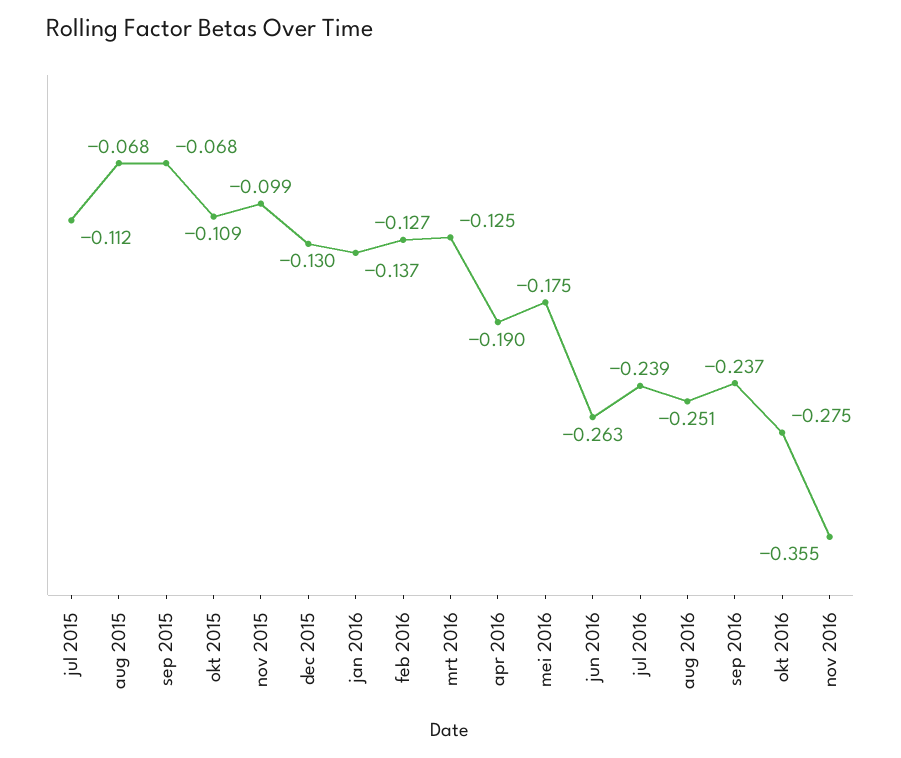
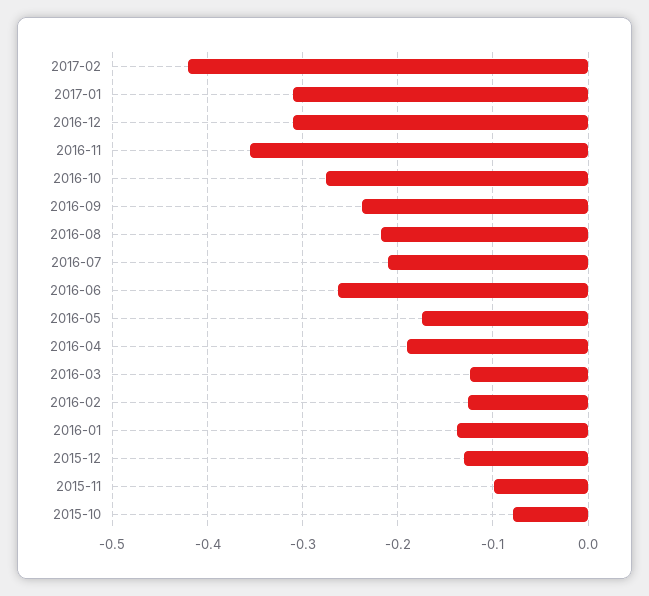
jul 2015: -0.112 -> none
aug 2015: -0.068 -> none
sep 2015: -0.068 -> none
okt 2015: -0.109 -> -0.08
jul 2016: -0.239 -> -0.21
aug 2016: -0.251 -> -0.22
2017-02: none -> -0.42
2017-01: none -> -0.31
2016-12: none -> -0.31

